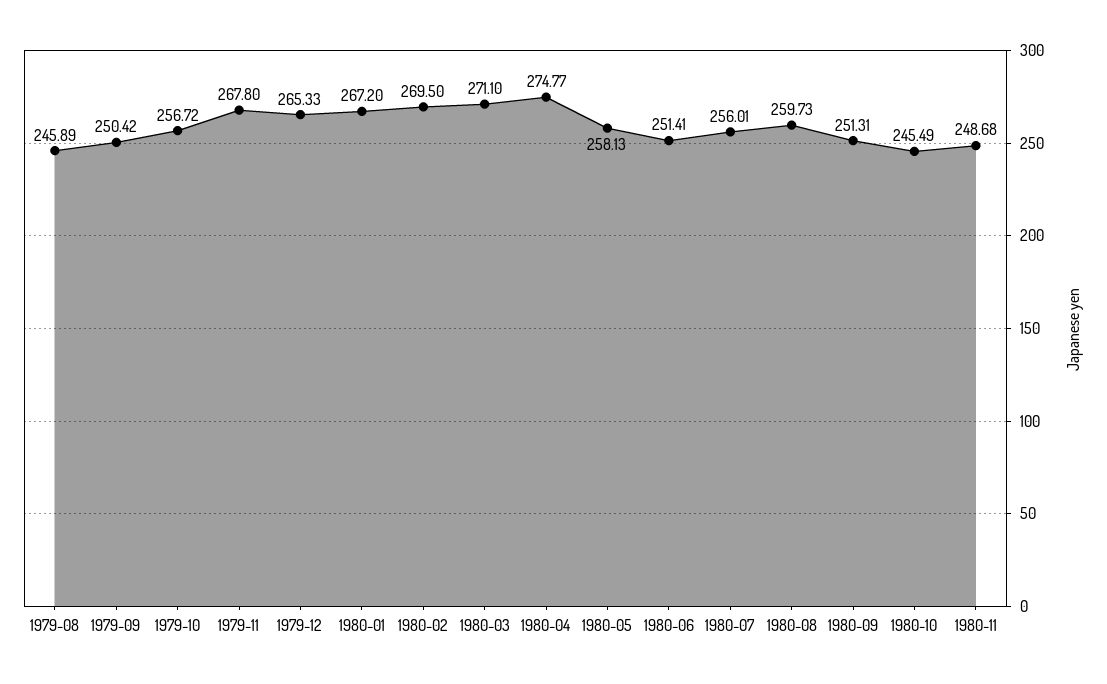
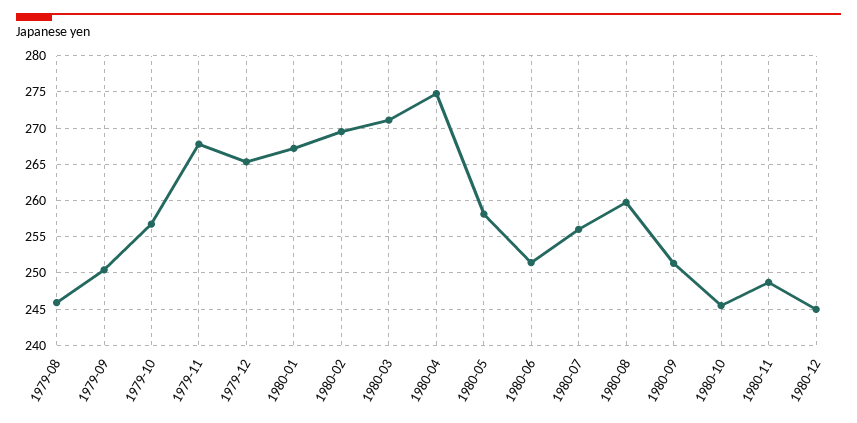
1980-12: none -> 245

